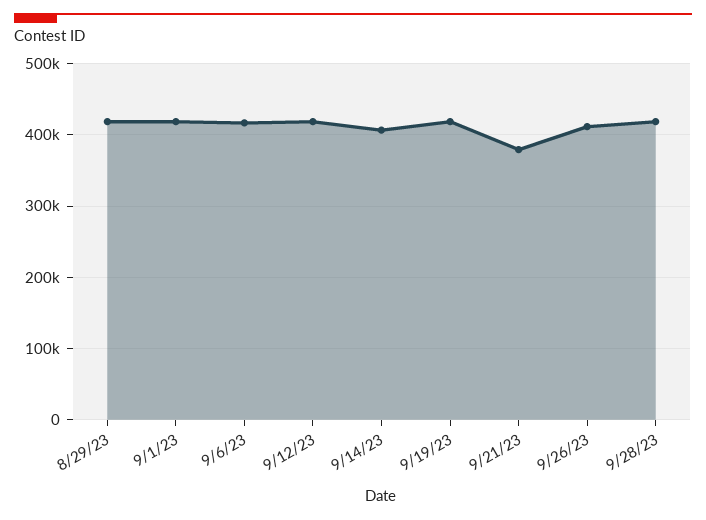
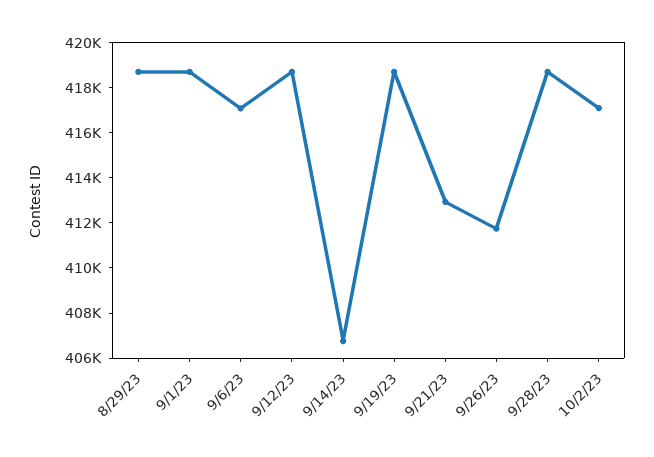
9/21/23: 380000 -> 413000
10/2/23: none -> 417000

